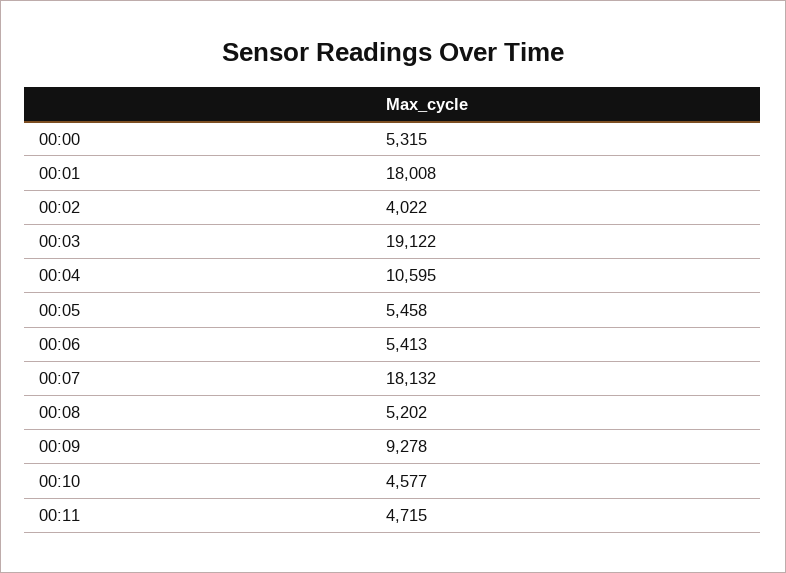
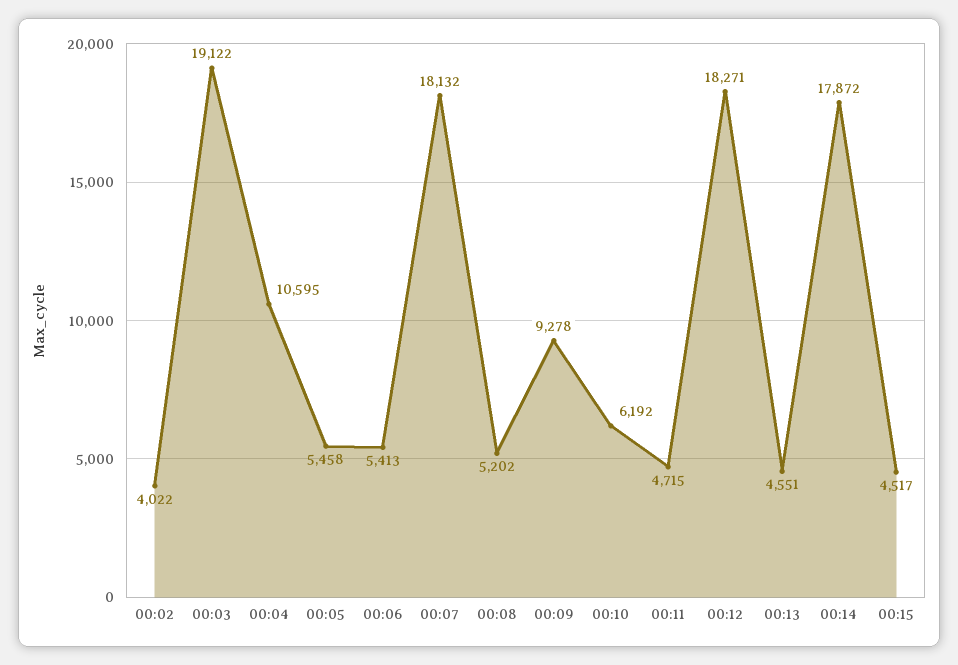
00:00: 5315 -> none
00:01: 18008 -> none
00:10: 4577 -> 6192
00:12: none -> 18271
00:13: none -> 4551
00:14: none -> 17872
00:15: none -> 4517

